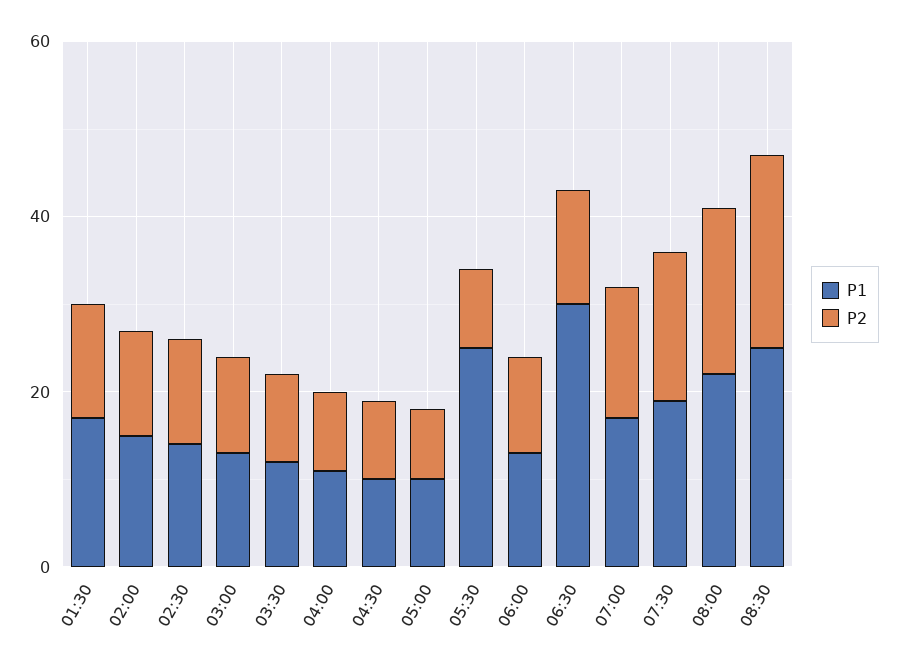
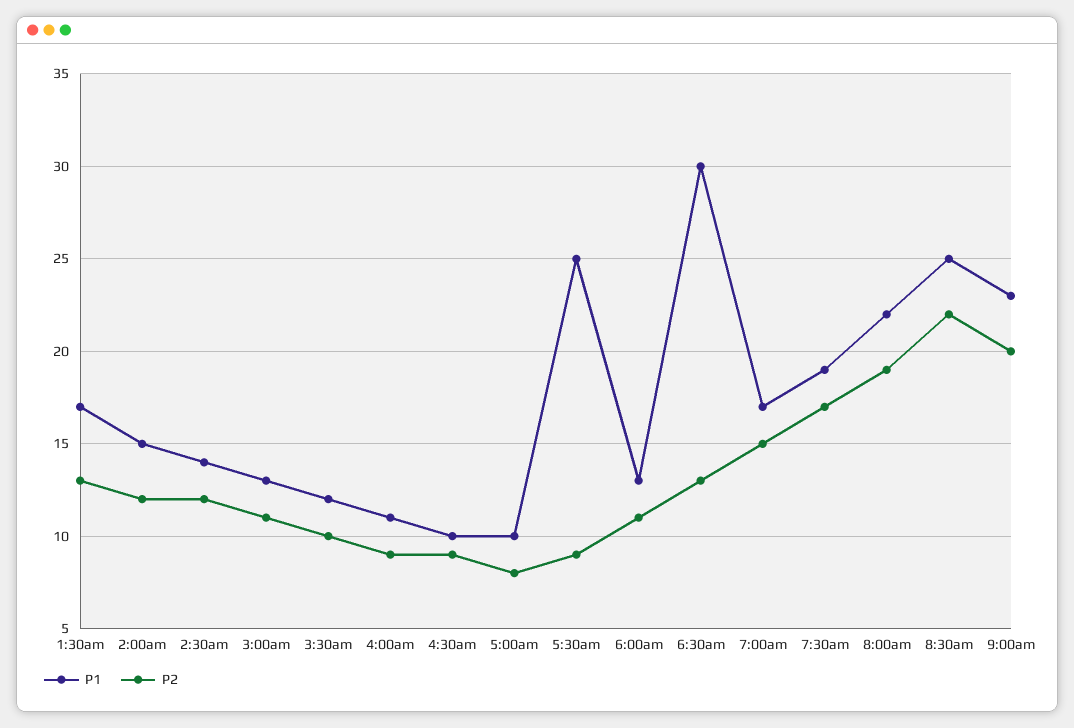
P1, 9:00am: none -> 23
P2, 9:00am: none -> 20

